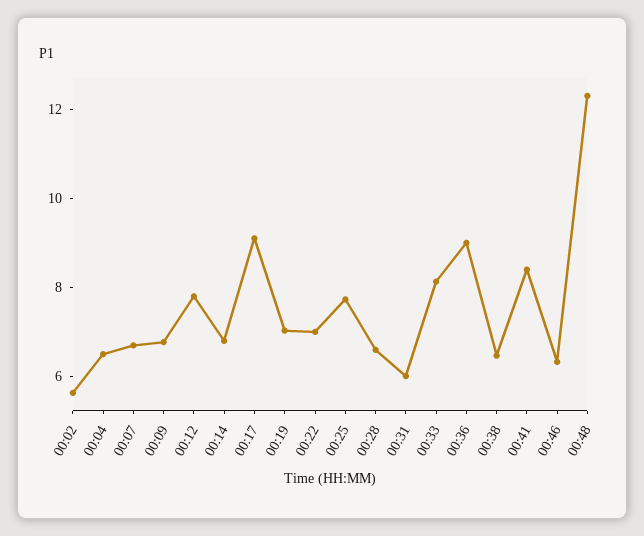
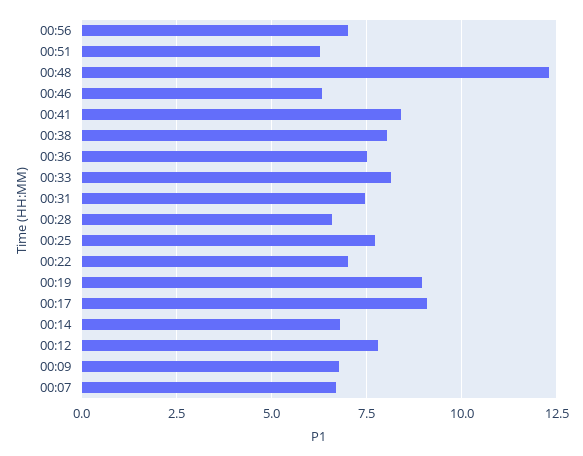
00:02: 5.5 -> none
00:04: 6.5 -> none
00:19: 7 -> 9
00:31: 6 -> 7.5
00:36: 9 -> 7.5
00:38: 6.5 -> 8
00:56: none -> 7
00:51: none -> 6.25

